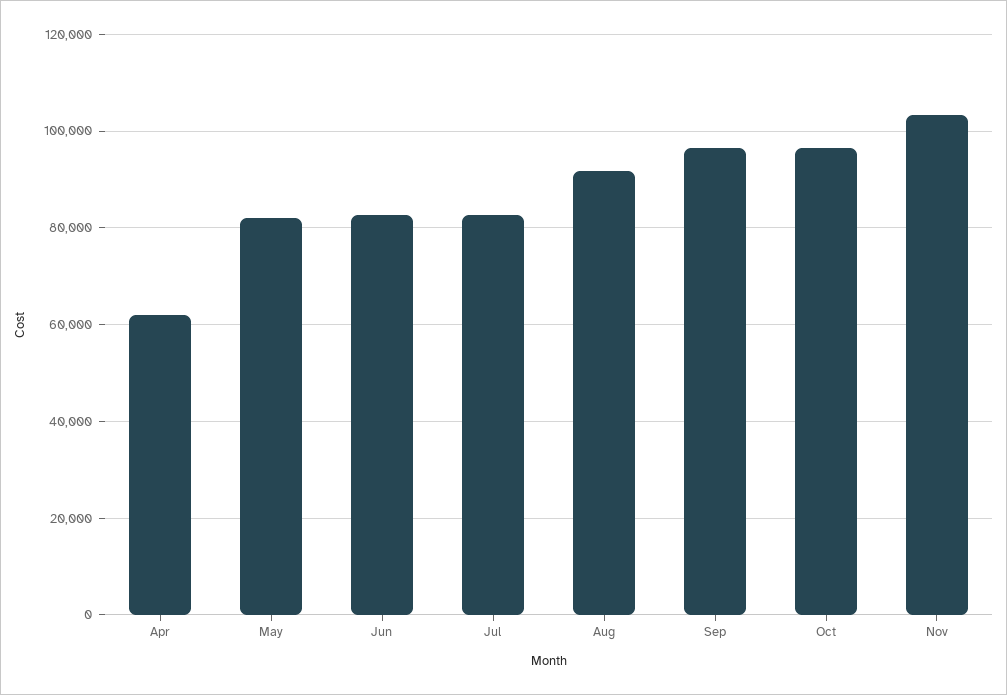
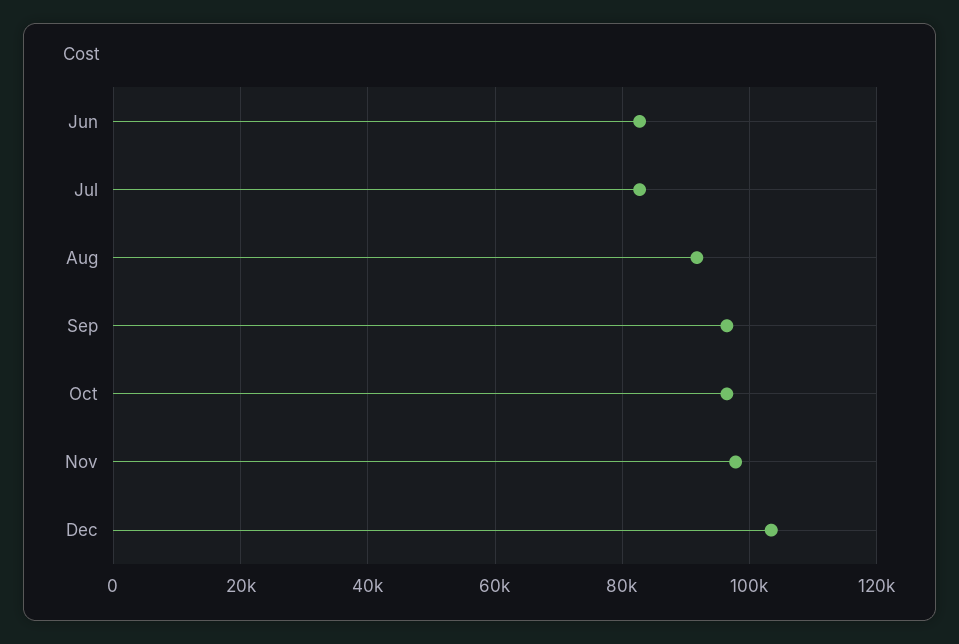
Apr: 62000 -> none
May: 82000 -> none
Nov: 104000 -> 98000
Dec: none -> 104000

